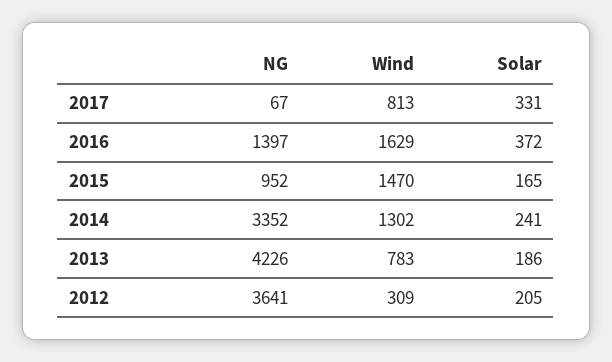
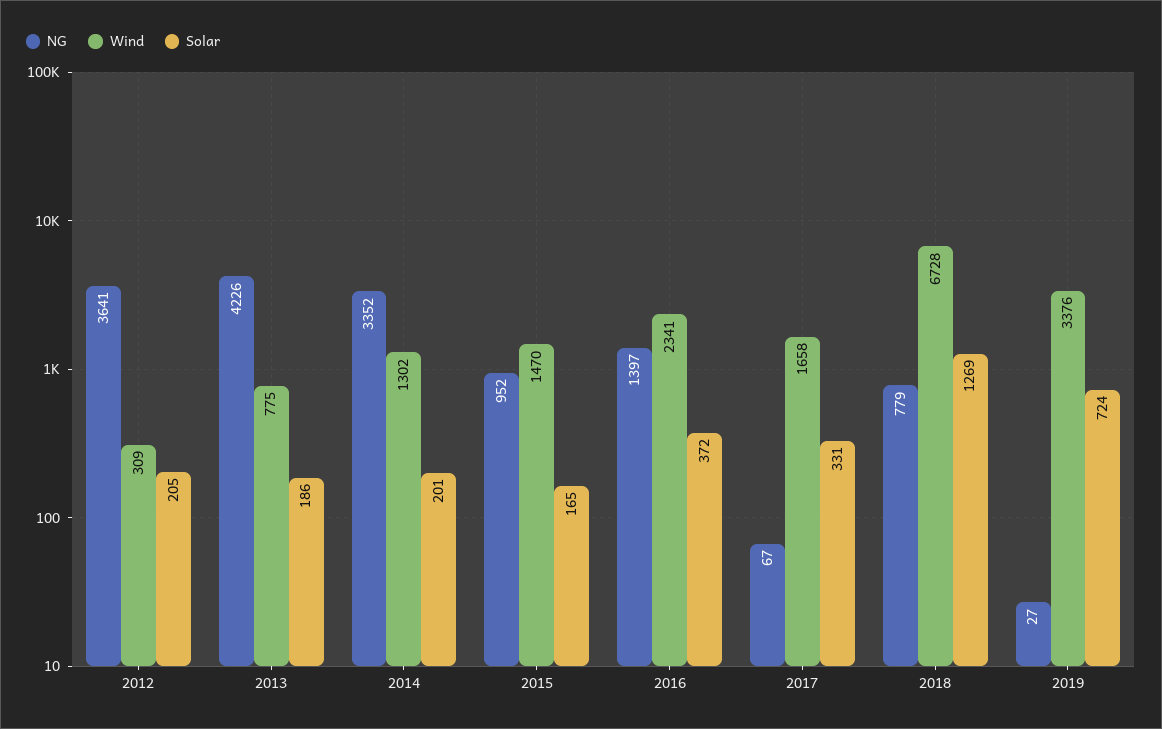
Wind, 2017: 813 -> 1658
Wind, 2016: 1629 -> 2341
Solar, 2014: 241 -> 201
Wind, 2013: 783 -> 775
NG, 2018: none -> 779
Wind, 2018: none -> 6728
Solar, 2018: none -> 1269
NG, 2019: none -> 27
Wind, 2019: none -> 3376
Solar, 2019: none -> 724

